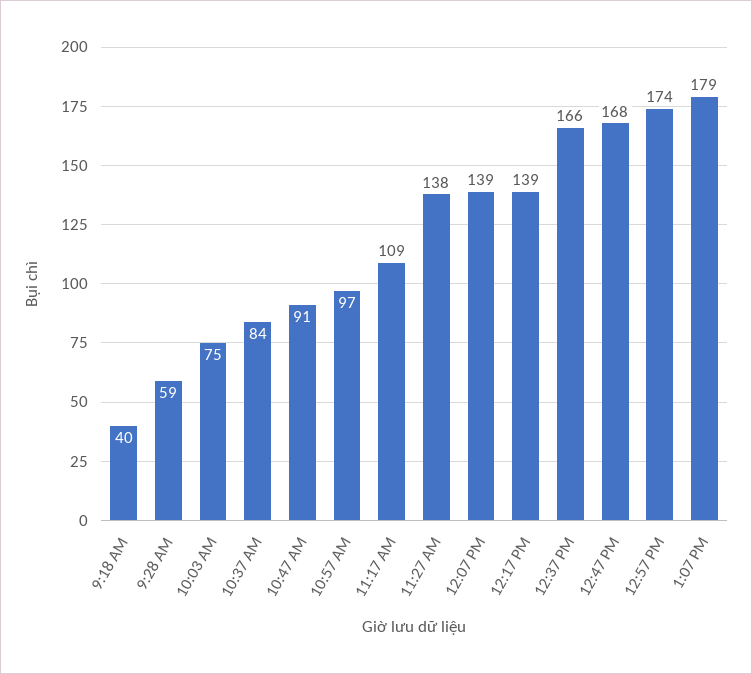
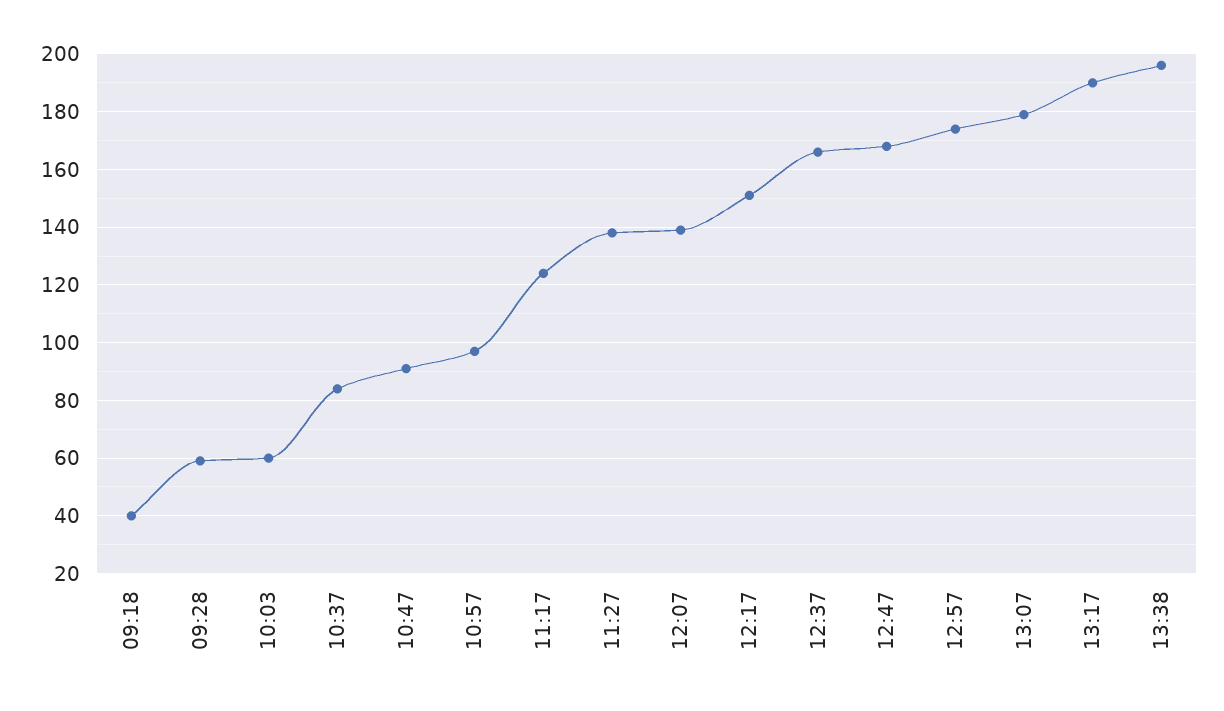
10:03 AM: 75 -> 60
11:17 AM: 109 -> 125
12:17 PM: 139 -> 150
13:17: none -> 190
13:38: none -> 195

